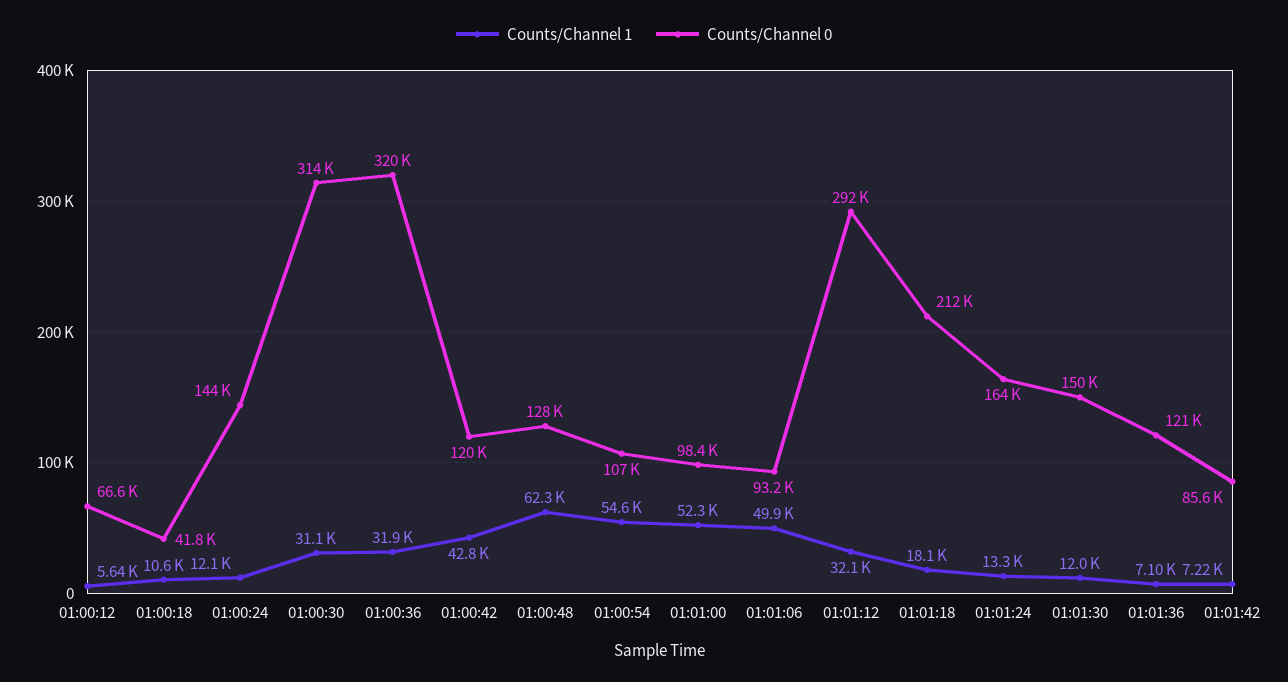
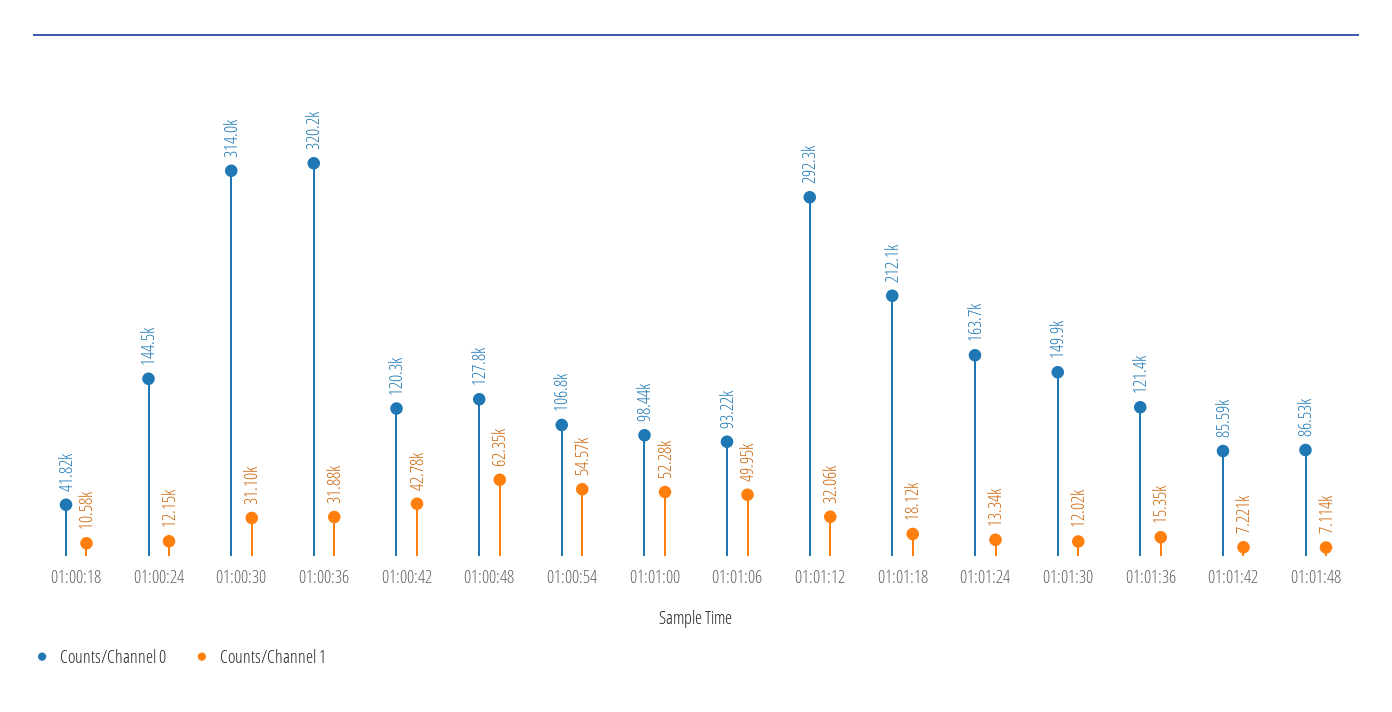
Counts/Channel 1, 01:00:12: 5640 -> none
Counts/Channel 0, 01:00:12: 66600 -> none
Counts/Channel 1, 01:01:36: 7100 -> 15350
Counts/Channel 0, 01:01:48: none -> 86530
Counts/Channel 1, 01:01:48: none -> 7114

